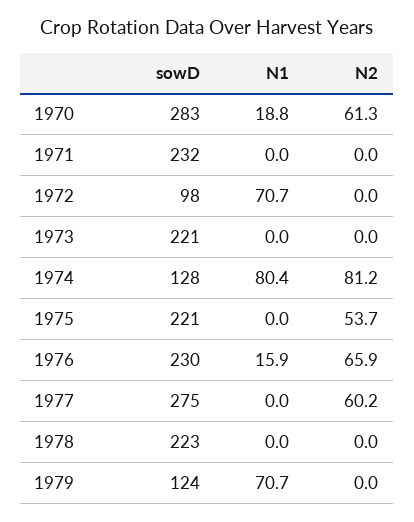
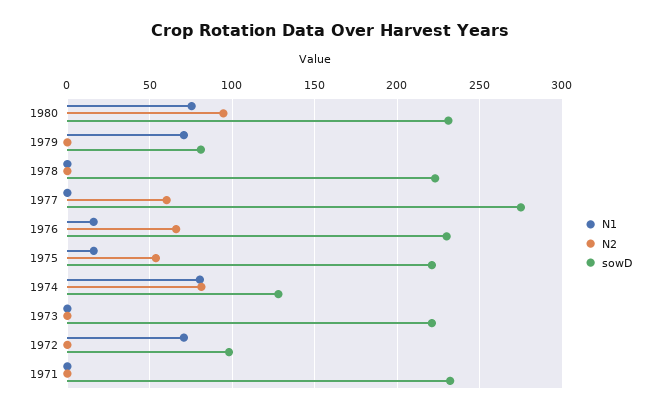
sowD, 1970: 283 -> none
N1, 1970: 18.8 -> none
N2, 1970: 61.3 -> none
N1, 1975: 0 -> 15
sowD, 1979: 124 -> 80
N1, 1980: none -> 75
N2, 1980: none -> 95
sowD, 1980: none -> 230

